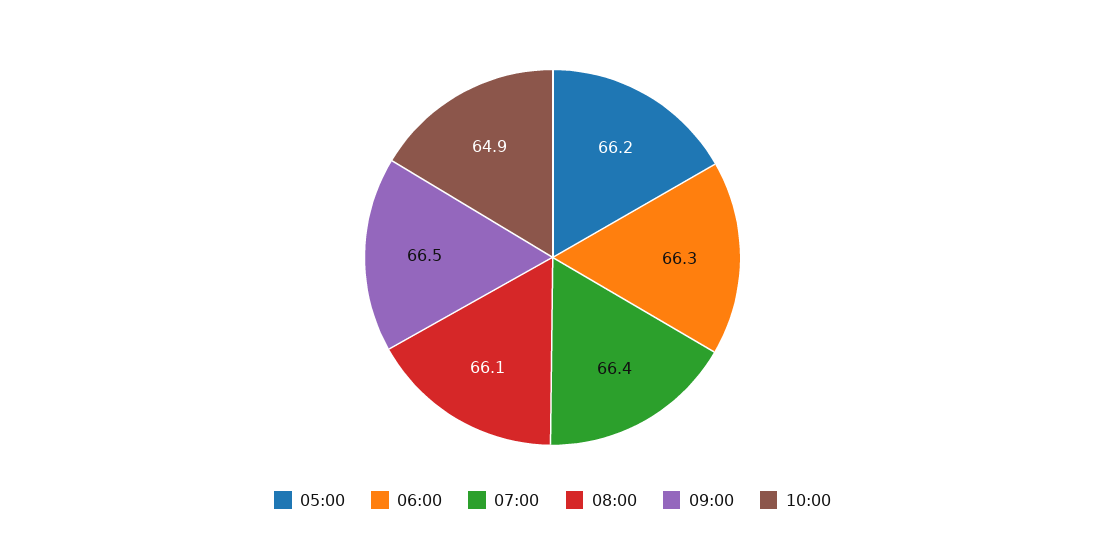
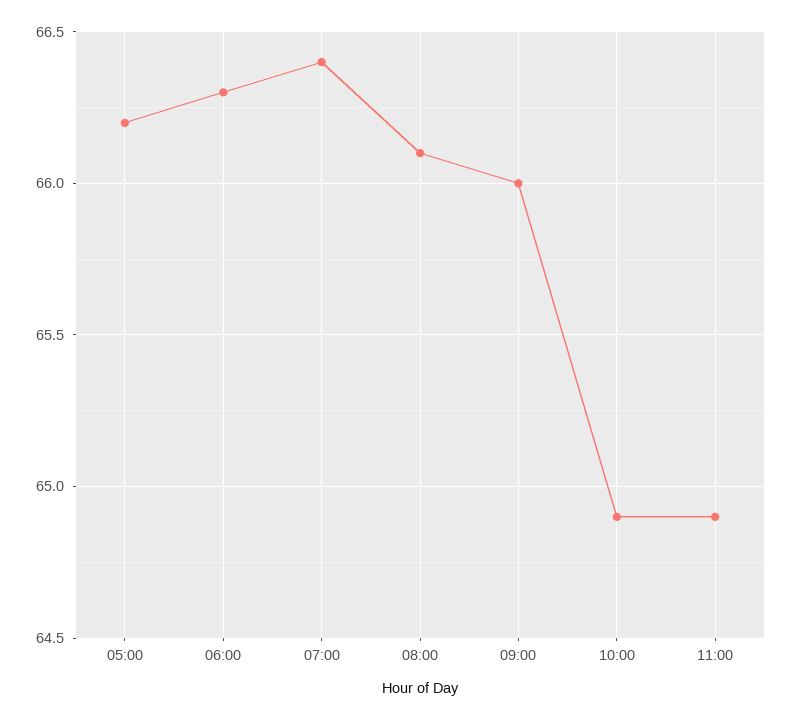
09:00: 66.5 -> 66
11:00: none -> 64.9

